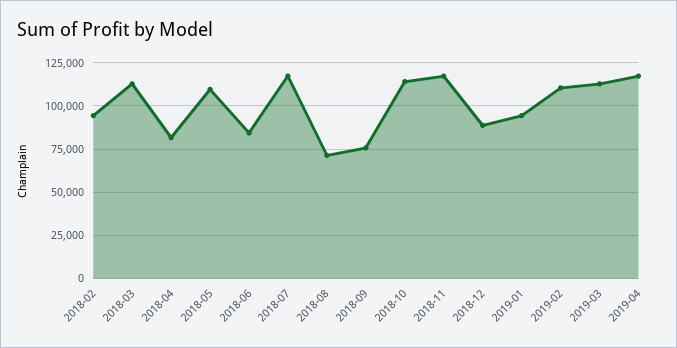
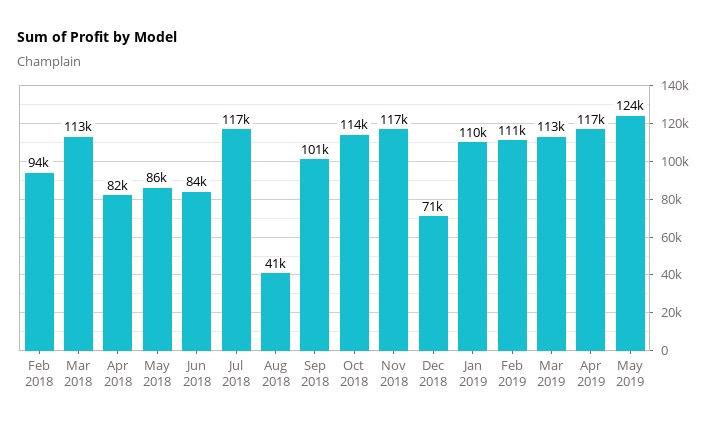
2018-05: 110000 -> 86000
2018-08: 70000 -> 41000
2018-09: 75000 -> 101000
2018-12: 90000 -> 71000
2019-01: 95000 -> 110000
May 2019: none -> 124000

